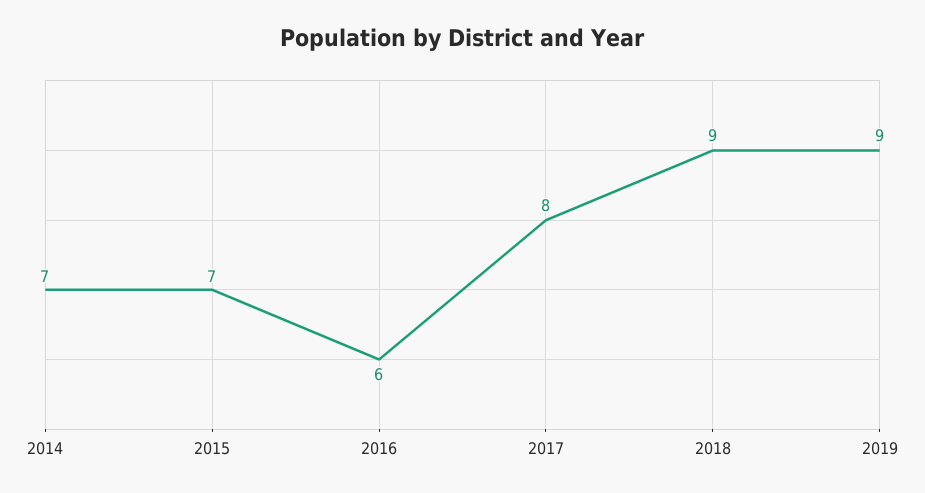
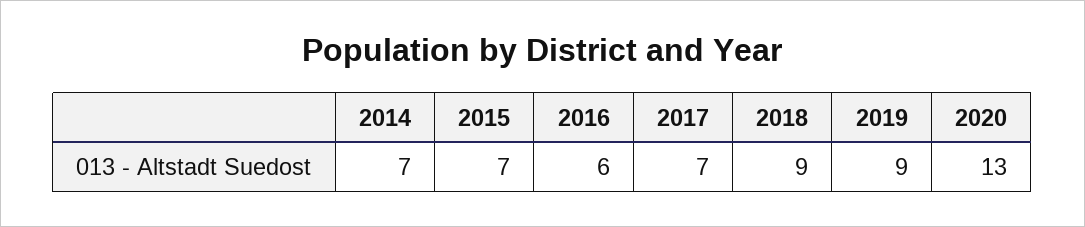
2017: 8 -> 7
2020: none -> 13

